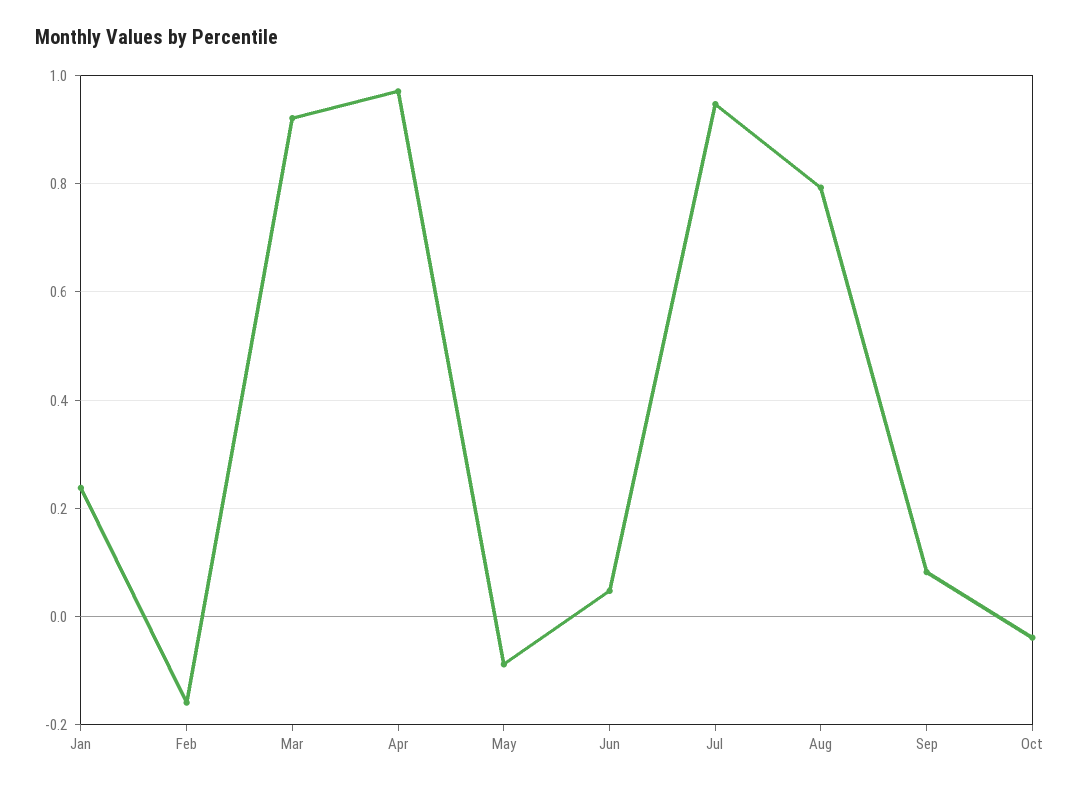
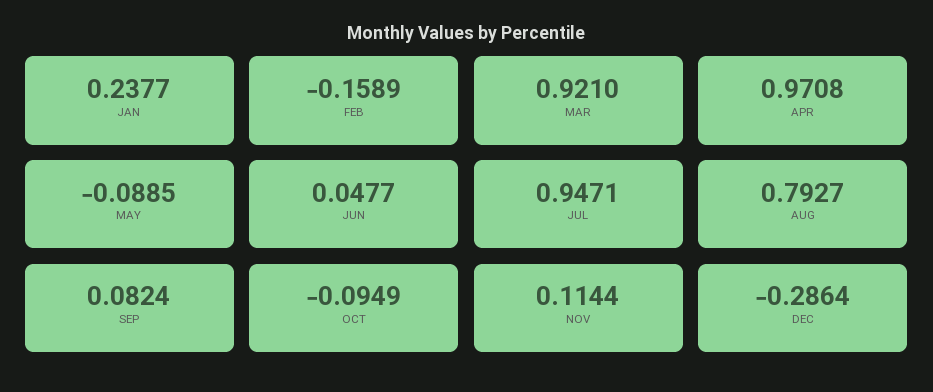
Oct: -0.04 -> -0.0949
NOV: none -> 0.1144
DEC: none -> -0.2864

